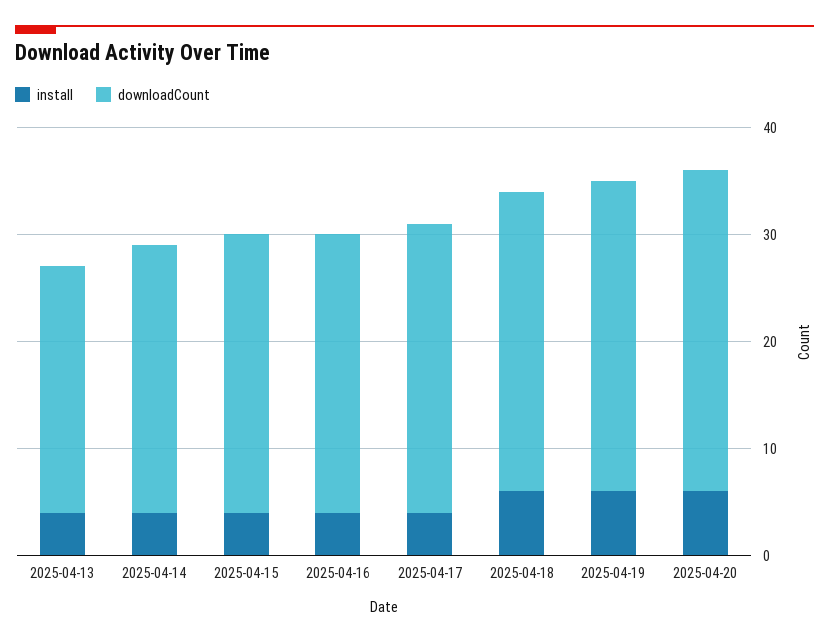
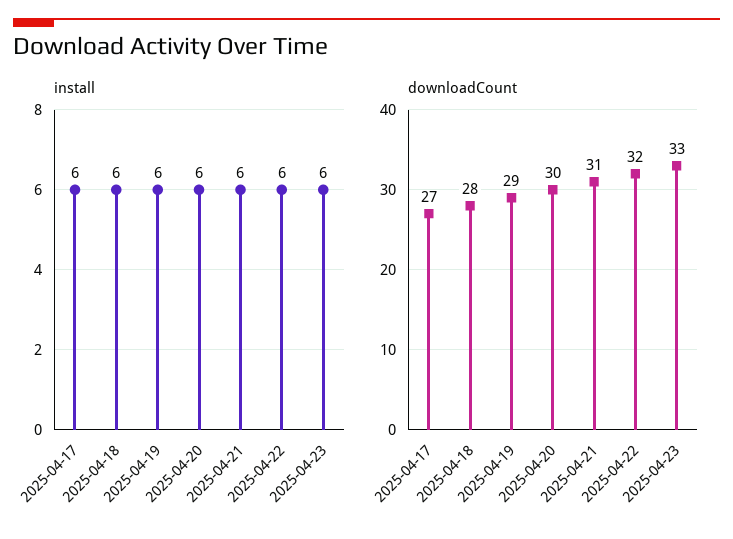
install, 2025-04-13: 4 -> none
downloadCount, 2025-04-13: 23 -> none
install, 2025-04-14: 4 -> none
downloadCount, 2025-04-14: 25 -> none
install, 2025-04-15: 4 -> none
downloadCount, 2025-04-15: 26 -> none
install, 2025-04-16: 4 -> none
downloadCount, 2025-04-16: 26 -> none
install, 2025-04-17: 4 -> 6
install, 2025-04-21: none -> 6
install, 2025-04-22: none -> 6
install, 2025-04-23: none -> 6
downloadCount, 2025-04-21: none -> 31
downloadCount, 2025-04-22: none -> 32
downloadCount, 2025-04-23: none -> 33

